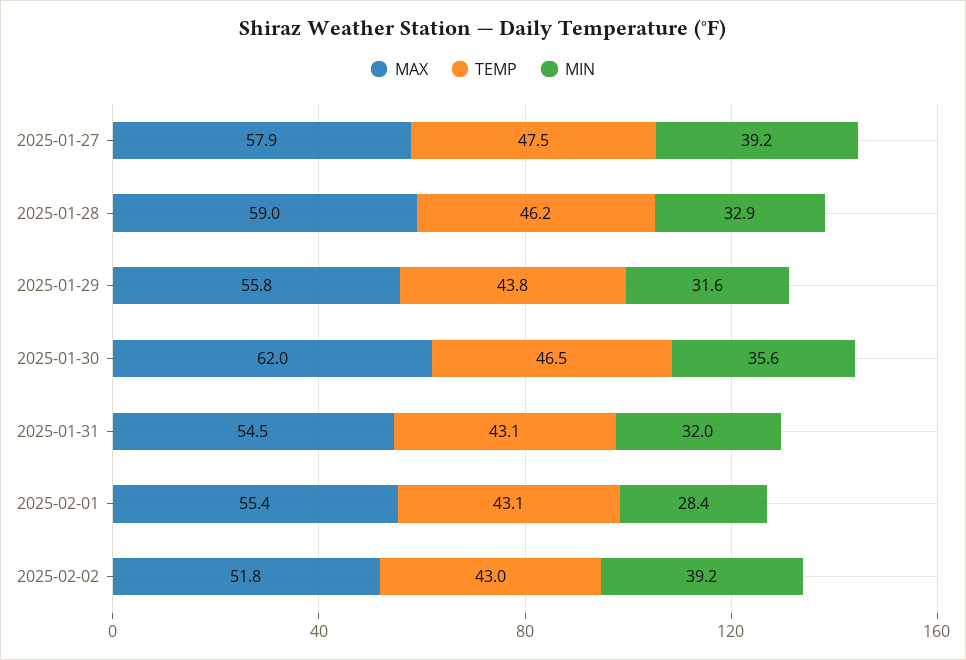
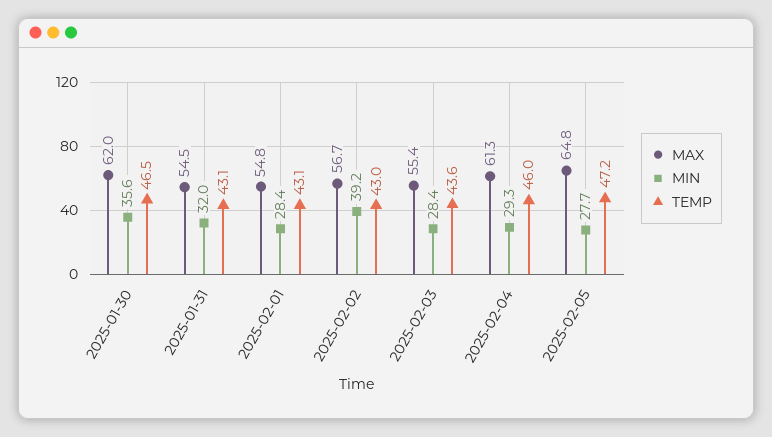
MAX, 2025-01-27: 57.9 -> none
TEMP, 2025-01-27: 47.5 -> none
MIN, 2025-01-27: 39.2 -> none
MAX, 2025-01-28: 59 -> none
TEMP, 2025-01-28: 46.2 -> none
MIN, 2025-01-28: 32.9 -> none
MAX, 2025-01-29: 55.8 -> none
TEMP, 2025-01-29: 43.8 -> none
MIN, 2025-01-29: 31.6 -> none
MAX, 2025-02-01: 55.4 -> 54.8
MAX, 2025-02-02: 51.8 -> 56.7
MAX, 2025-02-03: none -> 55.4
MIN, 2025-02-03: none -> 28.4
TEMP, 2025-02-03: none -> 43.6
MAX, 2025-02-04: none -> 61.3
MIN, 2025-02-04: none -> 29.3
TEMP, 2025-02-04: none -> 46
MAX, 2025-02-05: none -> 64.8
MIN, 2025-02-05: none -> 27.7
TEMP, 2025-02-05: none -> 47.2

